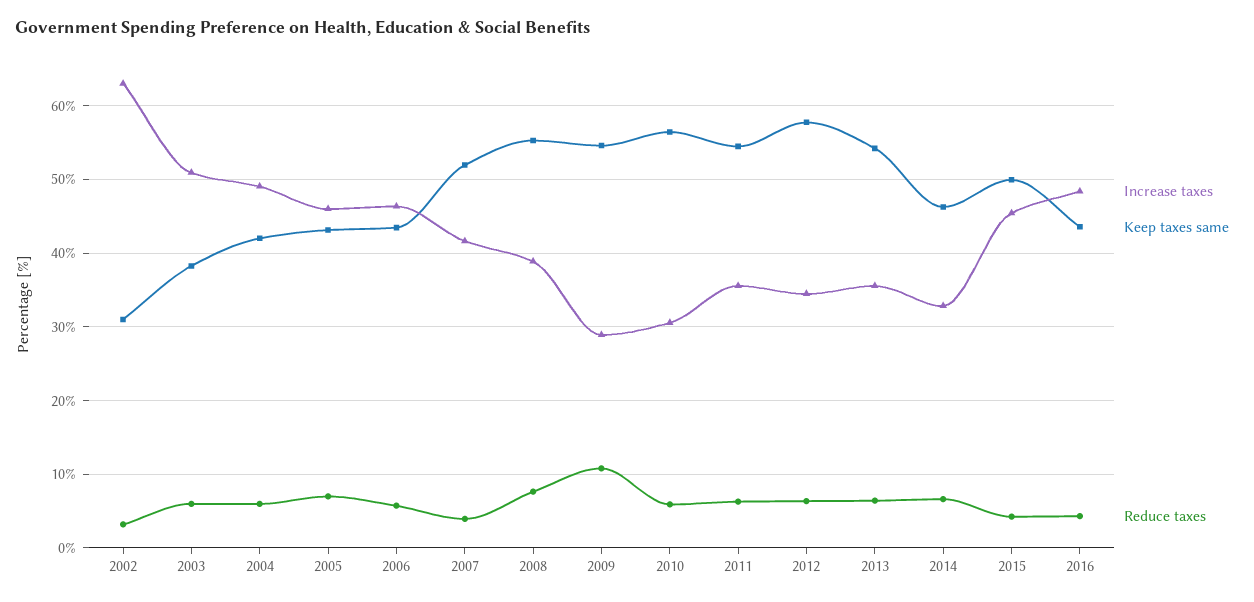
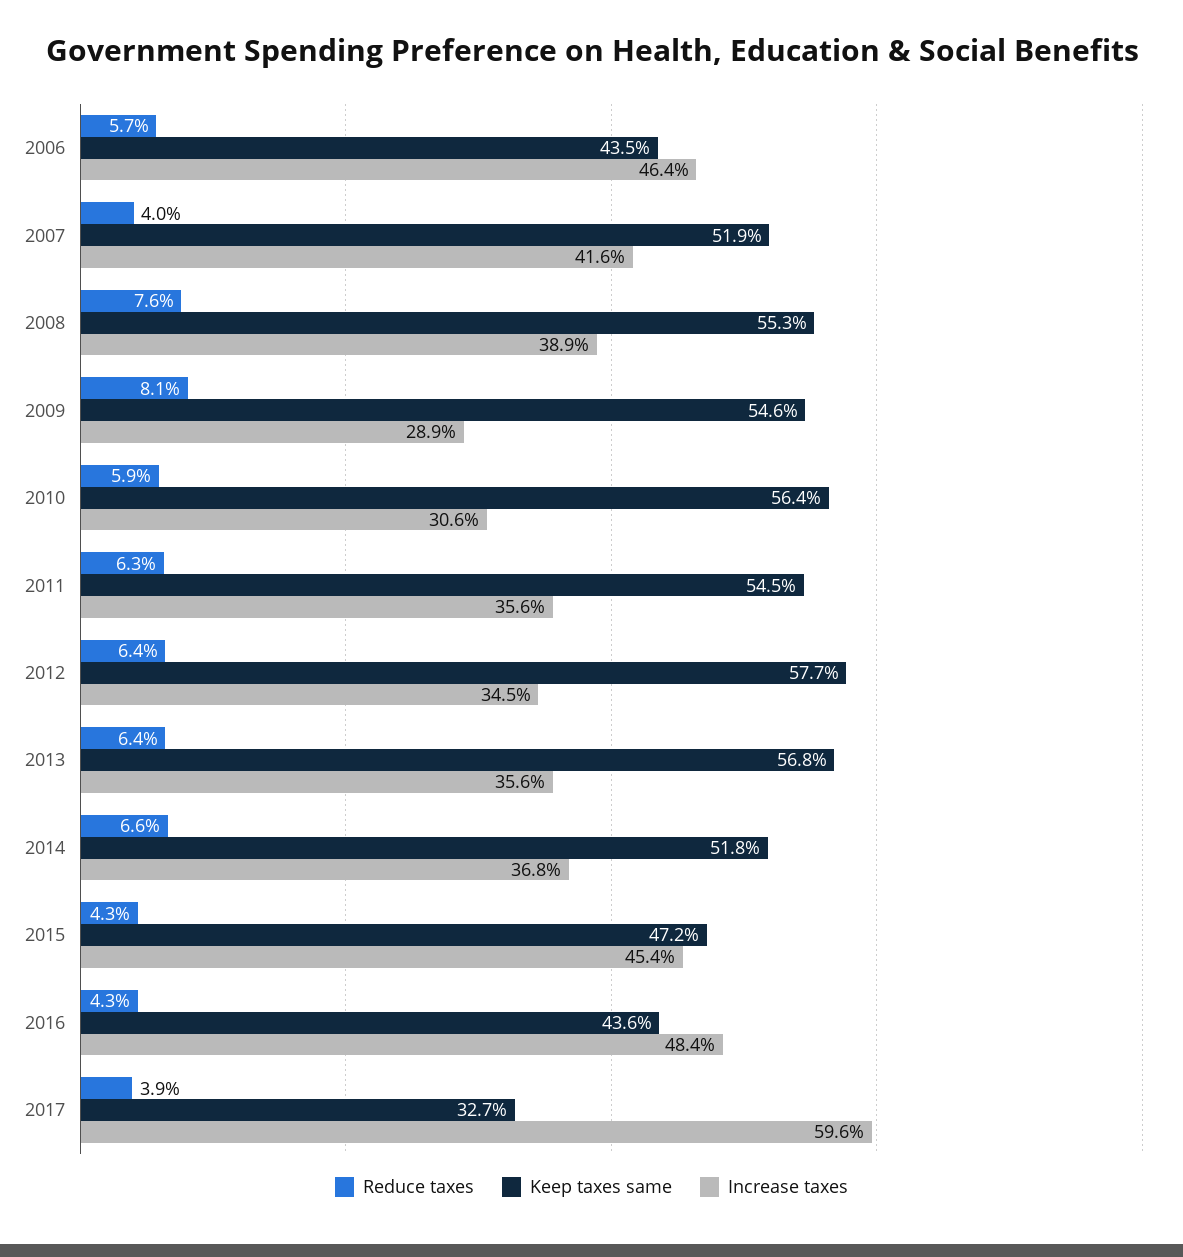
Increase taxes, 2002: 63 -> none
Keep taxes same, 2002: 31 -> none
Reduce taxes, 2002: 3 -> none
Increase taxes, 2003: 51 -> none
Keep taxes same, 2003: 38 -> none
Reduce taxes, 2003: 6 -> none
Increase taxes, 2004: 49 -> none
Keep taxes same, 2004: 42 -> none
Reduce taxes, 2004: 6 -> none
Increase taxes, 2005: 46 -> none
Keep taxes same, 2005: 43 -> none
Reduce taxes, 2005: 7 -> none
Reduce taxes, 2009: 11 -> 8.1
Keep taxes same, 2013: 54 -> 56.8
Increase taxes, 2014: 33 -> 36.8
Keep taxes same, 2014: 46 -> 51.8
Keep taxes same, 2015: 50 -> 47.2
Reduce taxes, 2017: none -> 3.9
Keep taxes same, 2017: none -> 32.7
Increase taxes, 2017: none -> 59.6

